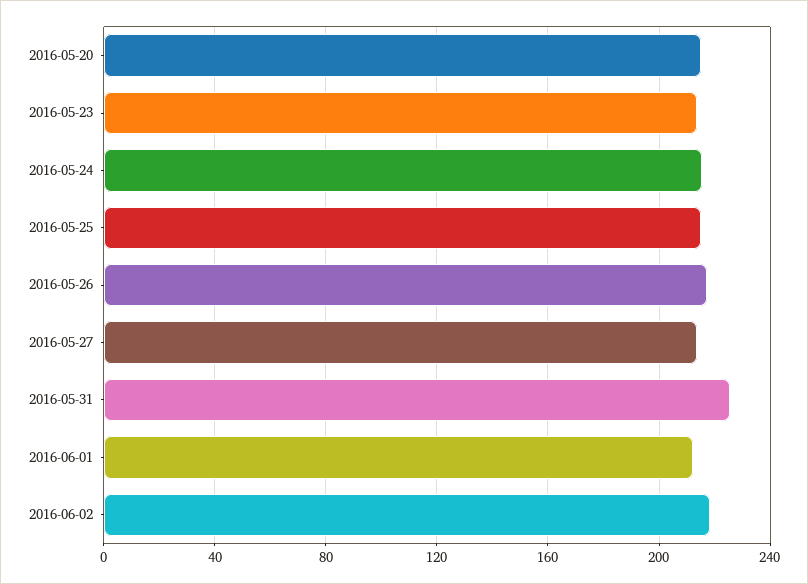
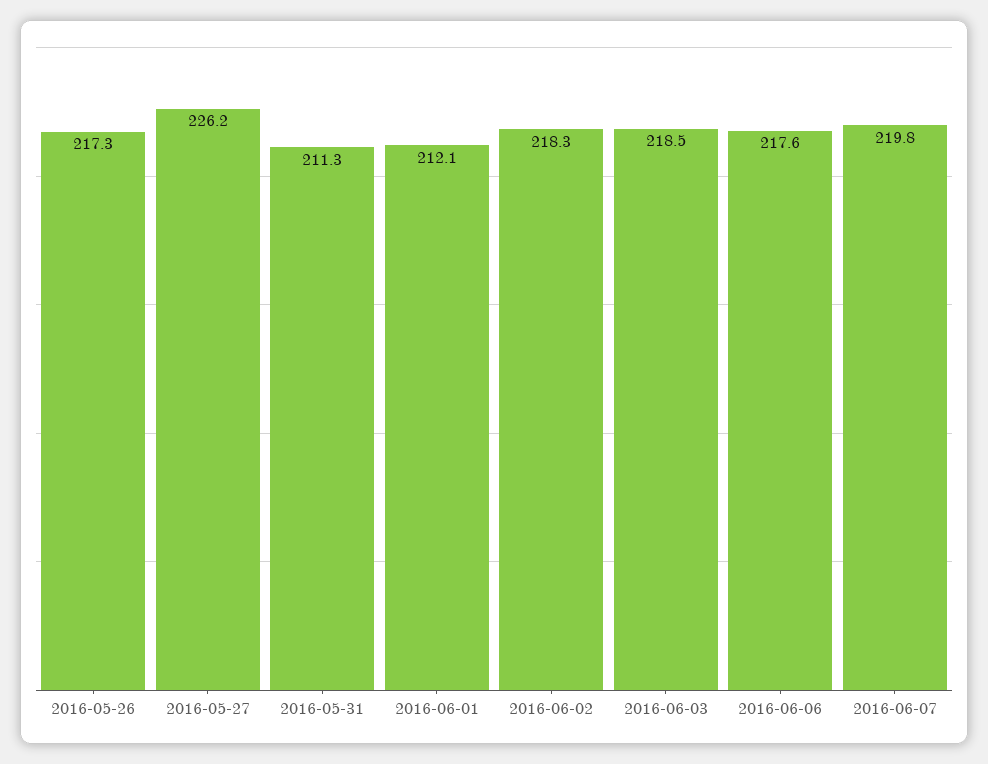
2016-05-20: 215 -> none
2016-05-23: 215 -> none
2016-05-24: 215 -> none
2016-05-25: 215 -> none
2016-05-27: 215 -> 226.2
2016-05-31: 225 -> 211.3
2016-06-03: none -> 218.5
2016-06-06: none -> 217.6
2016-06-07: none -> 219.8

